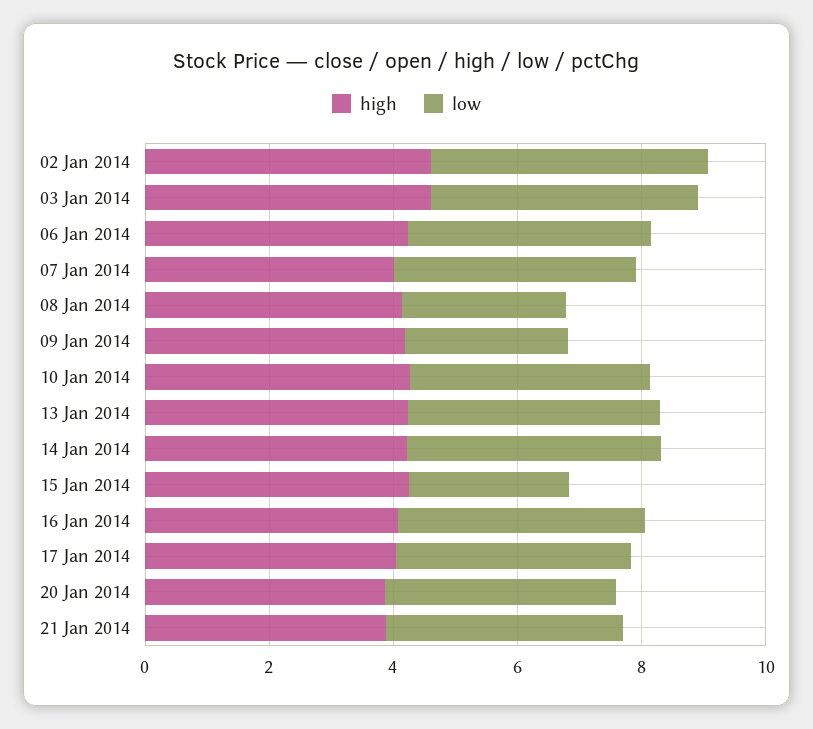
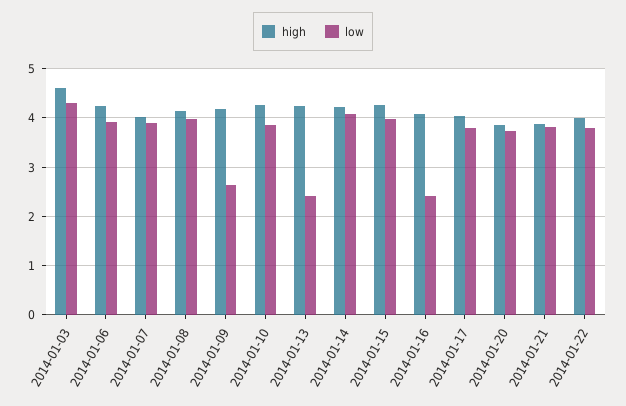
high, 02 Jan 2014: 4.5 -> none
low, 02 Jan 2014: 4.5 -> none
low, 08 Jan 2014: 2.5 -> 4
low, 13 Jan 2014: 4 -> 2.4
low, 15 Jan 2014: 2.5 -> 4
low, 16 Jan 2014: 4 -> 2.4
high, 2014-01-22: none -> 4
low, 2014-01-22: none -> 3.8

